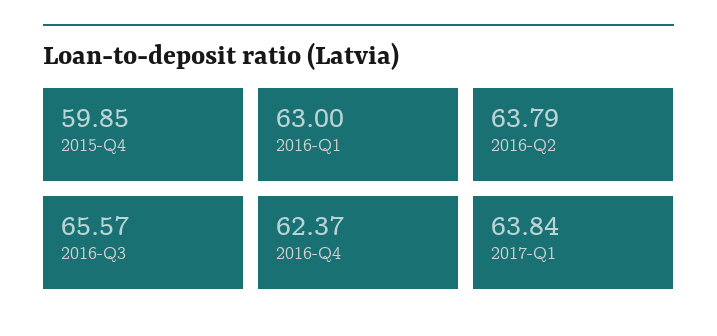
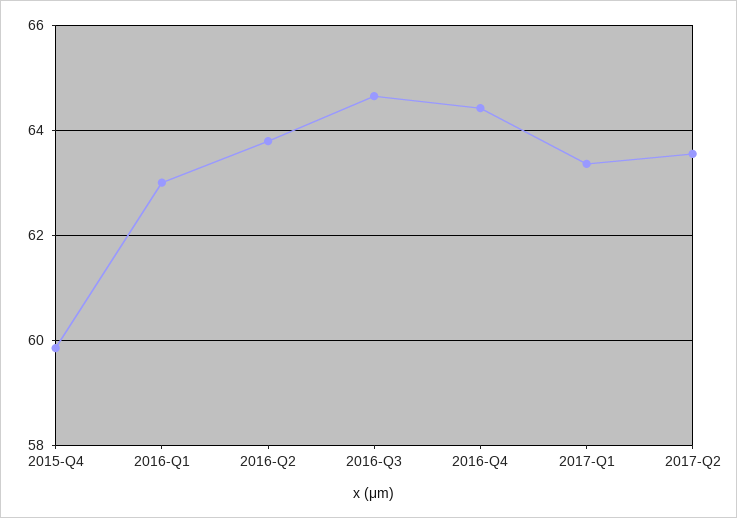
2016-Q3: 65.57 -> 64.6
2016-Q4: 62.37 -> 64.4
2017-Q1: 63.84 -> 63.4
2017-Q2: none -> 63.6

